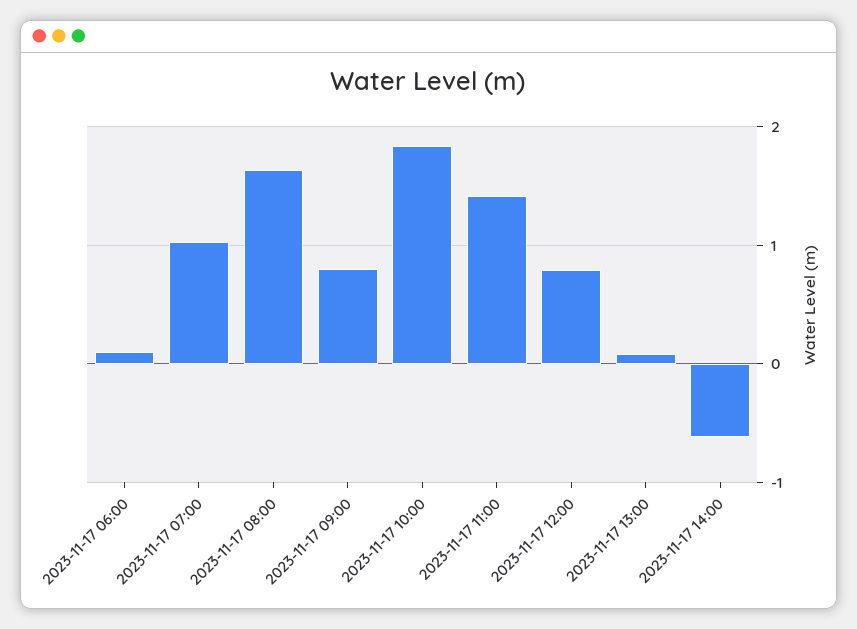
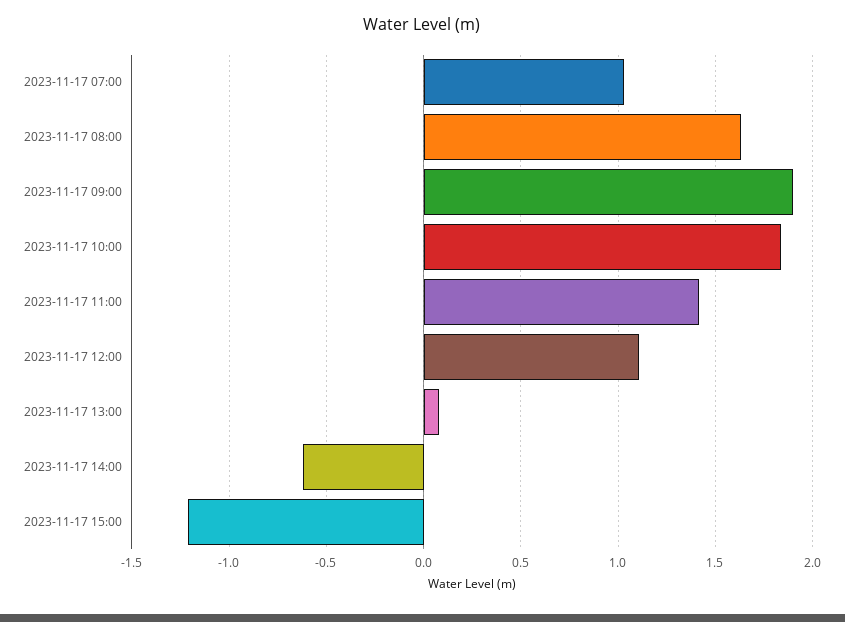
2023-11-17 06:00: 0.1 -> none
2023-11-17 09:00: 0.8 -> 1.9
2023-11-17 12:00: 0.8 -> 1.1
2023-11-17 15:00: none -> -1.2

